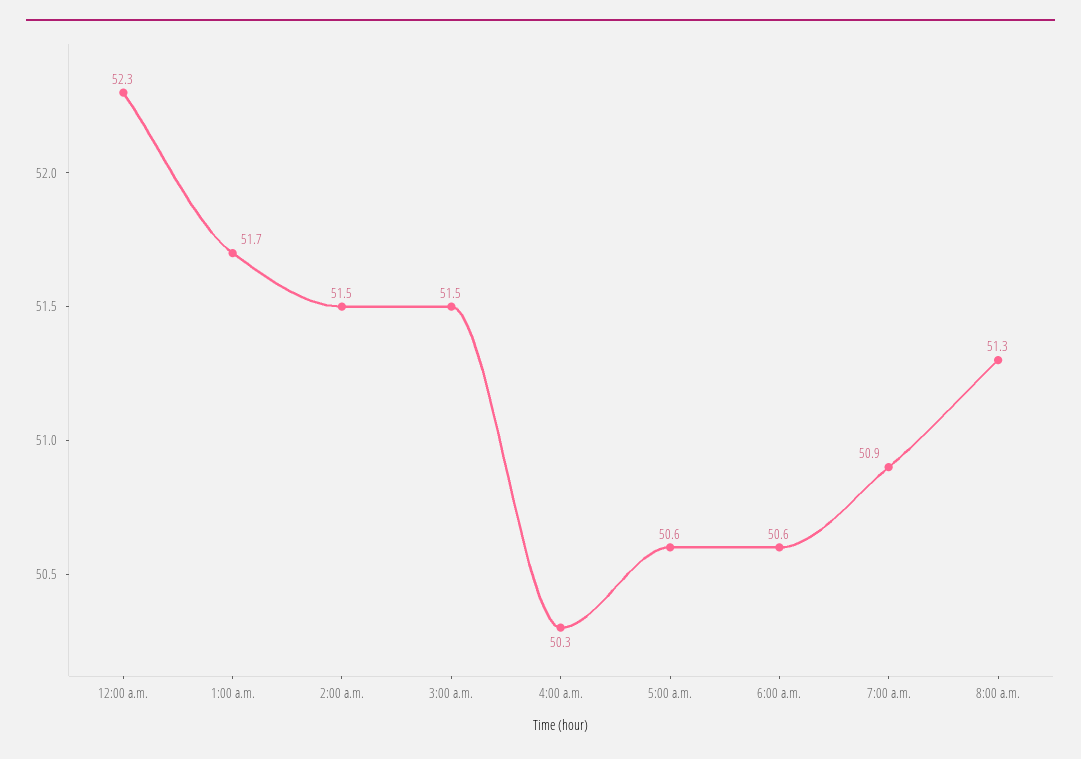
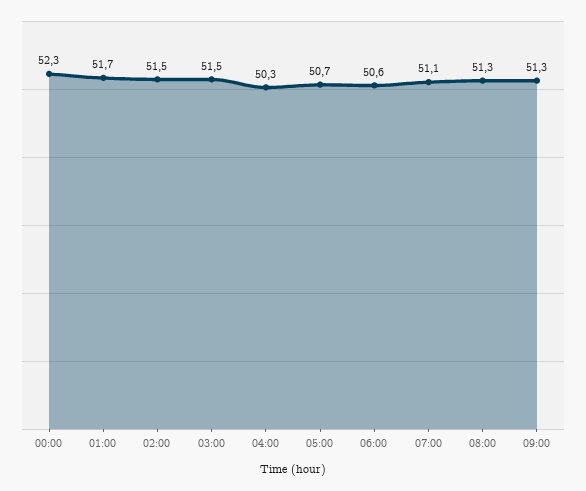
5:00 a.m.: 50.6 -> 50.7
7:00 a.m.: 50.9 -> 51.1
09:00: none -> 51.3

